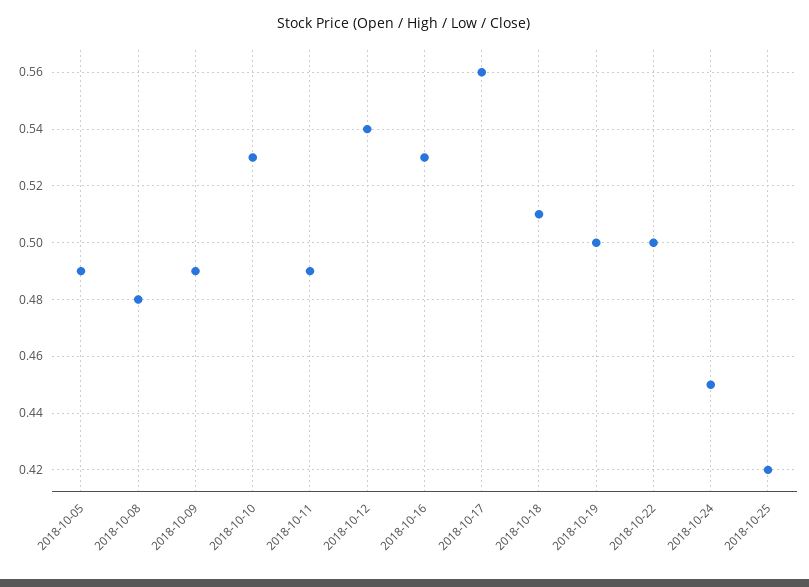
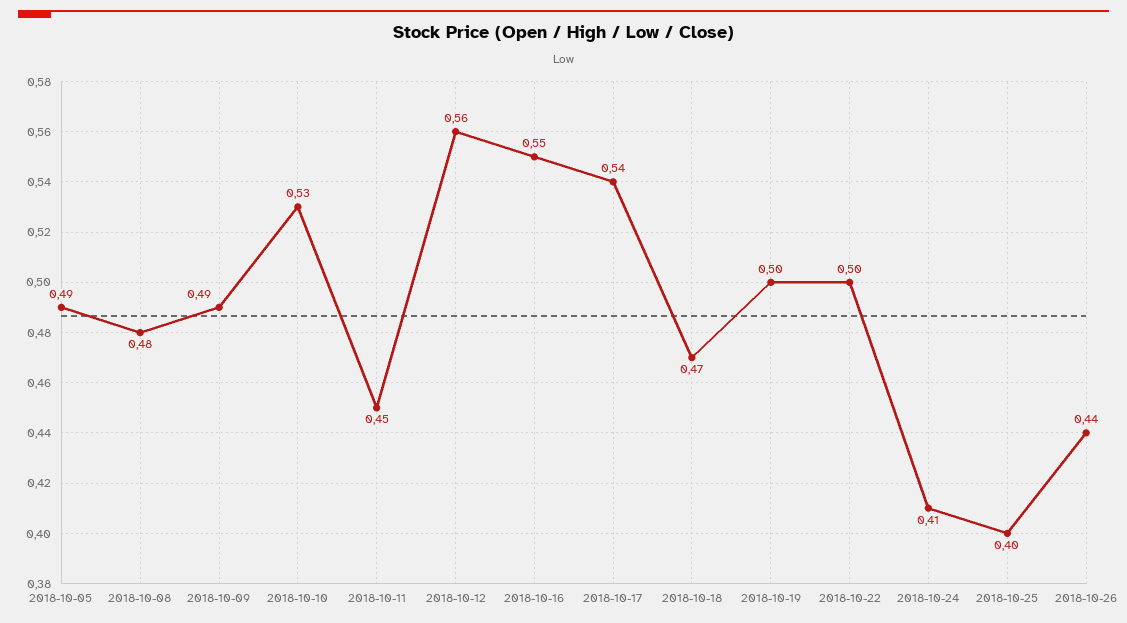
2018-10-11: 0.49 -> 0.45
2018-10-12: 0.54 -> 0.56
2018-10-16: 0.53 -> 0.55
2018-10-17: 0.56 -> 0.54
2018-10-18: 0.51 -> 0.47
2018-10-24: 0.45 -> 0.41
2018-10-25: 0.42 -> 0.4
2018-10-26: none -> 0.44

